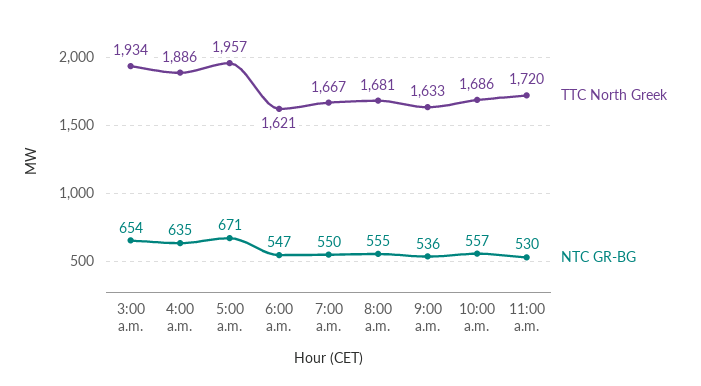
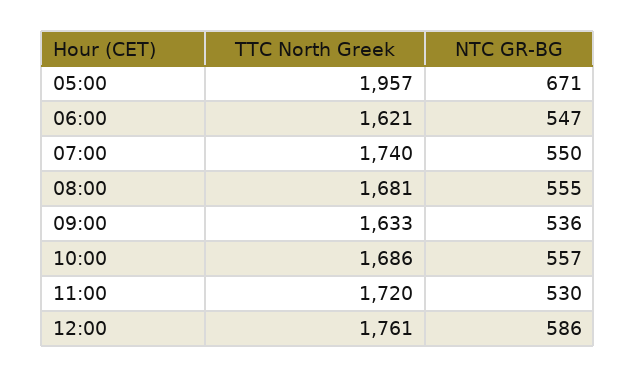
TTC North Greek, 3:00 a.m.: 1934 -> none
NTC GR-BG, 3:00 a.m.: 654 -> none
TTC North Greek, 4:00 a.m.: 1886 -> none
NTC GR-BG, 4:00 a.m.: 635 -> none
TTC North Greek, 7:00 a.m.: 1667 -> 1740
TTC North Greek, 12:00: none -> 1761
NTC GR-BG, 12:00: none -> 586

